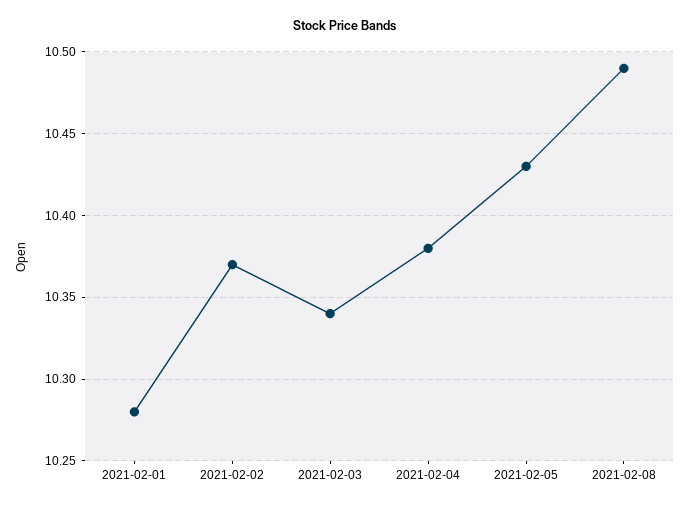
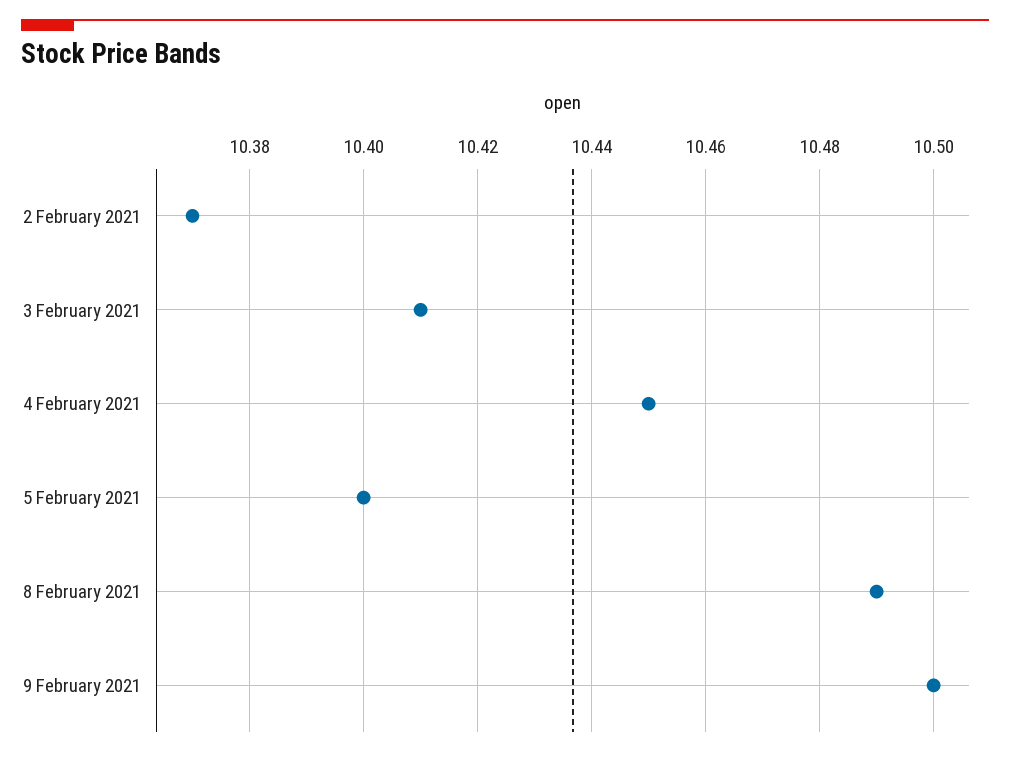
2021-02-01: 10.28 -> none
2021-02-03: 10.34 -> 10.41
2021-02-04: 10.38 -> 10.45
2021-02-05: 10.43 -> 10.4
9 February 2021: none -> 10.5

